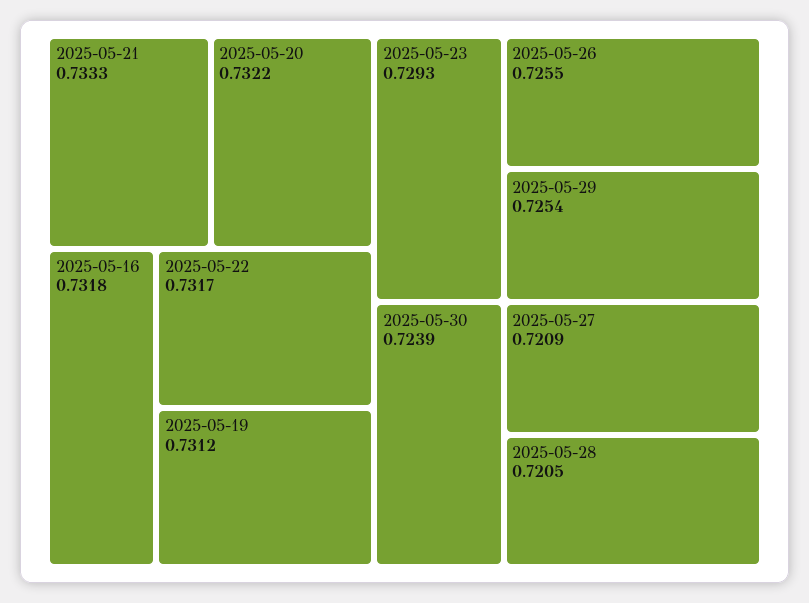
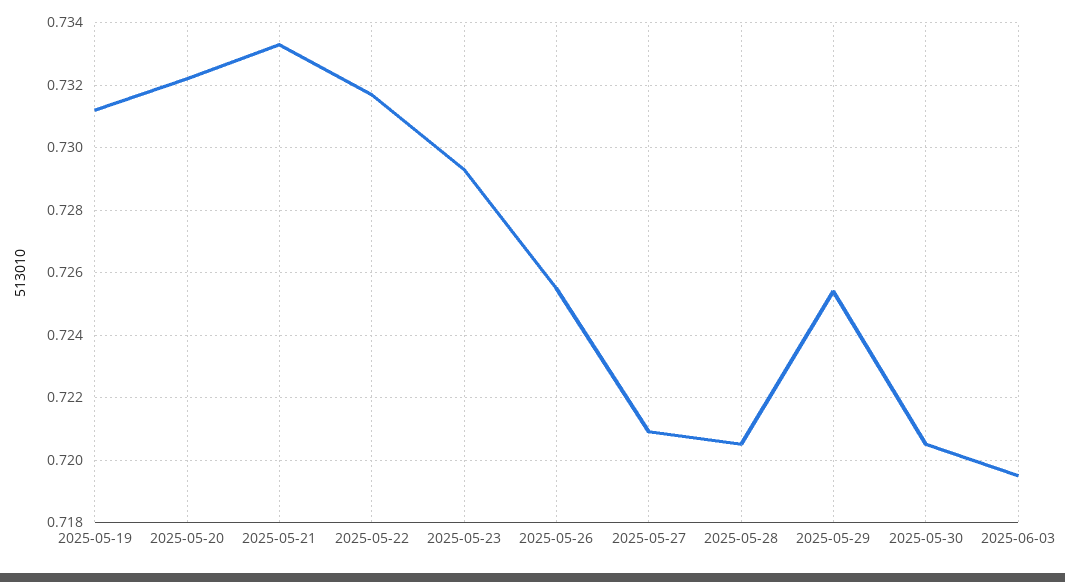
2025-05-16: 0.7318 -> none
2025-05-30: 0.7239 -> 0.7205
2025-06-03: none -> 0.7195

